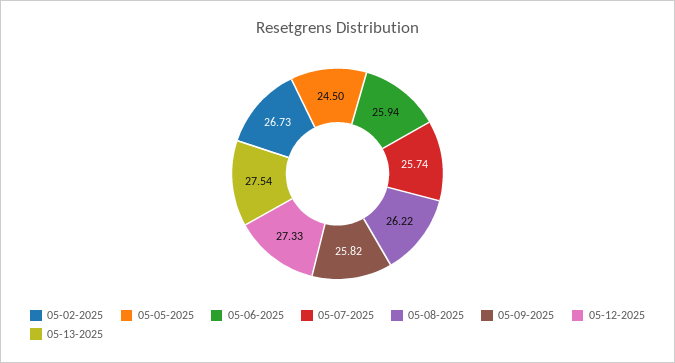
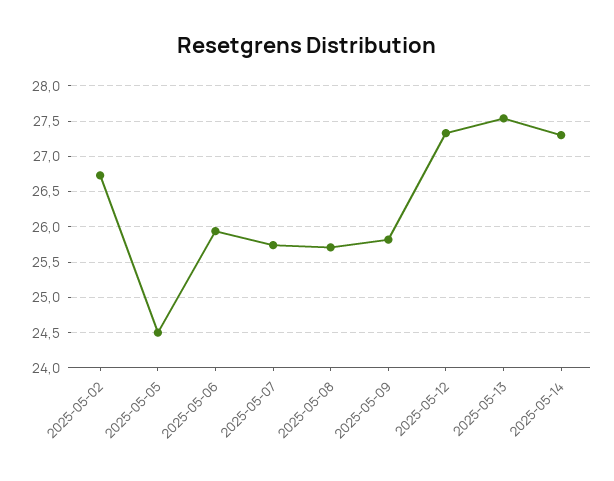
05-08-2025: 26.22 -> 25.7
2025-05-14: none -> 27.3

